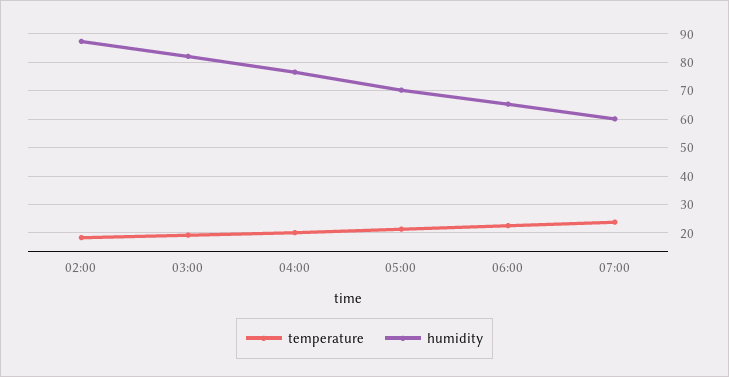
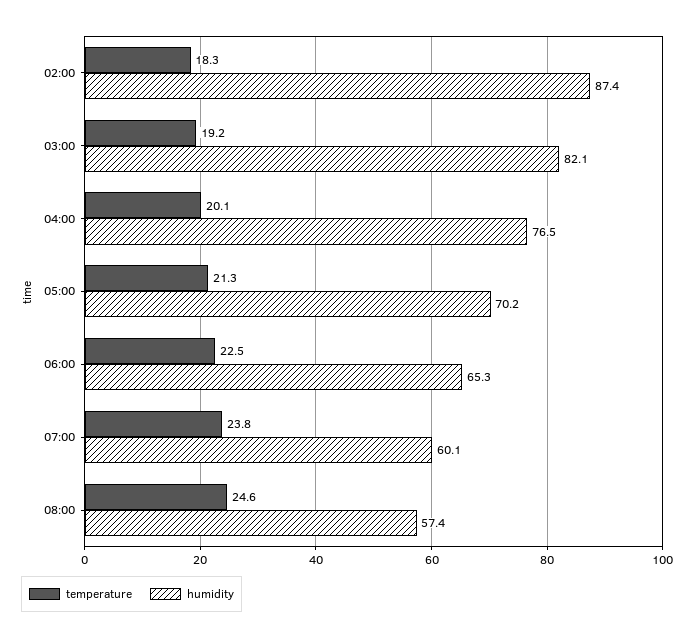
temperature, 08:00: none -> 24.6
humidity, 08:00: none -> 57.4

